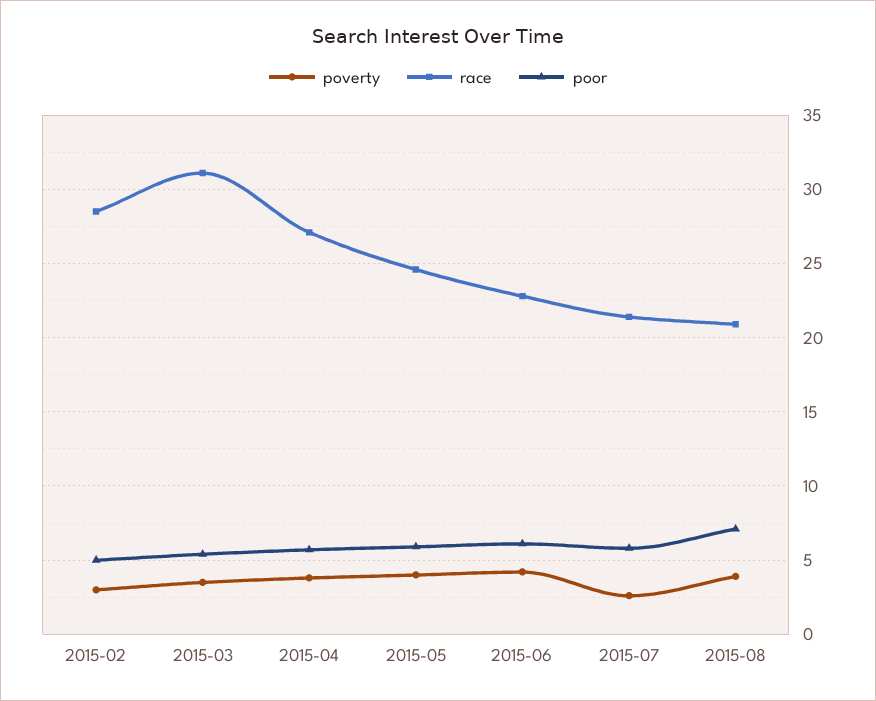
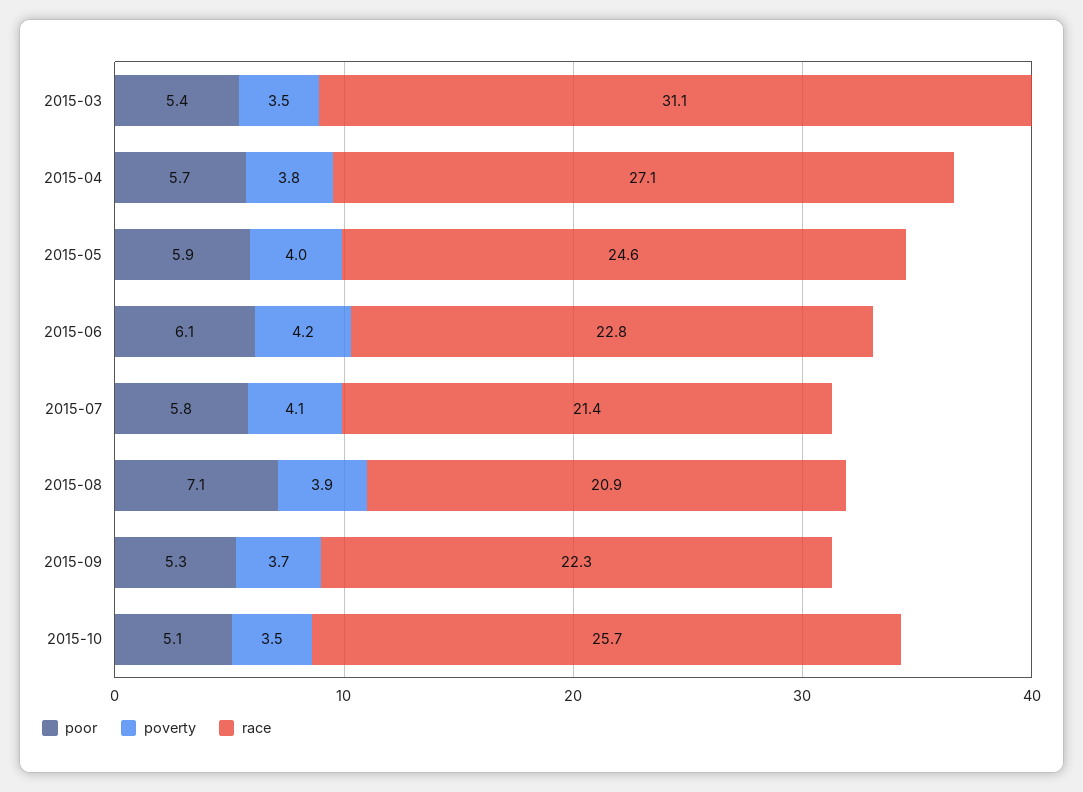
poverty, 2015-02: 3 -> none
race, 2015-02: 28.5 -> none
poor, 2015-02: 5 -> none
poverty, 2015-07: 2.5 -> 4.1
poor, 2015-09: none -> 5.3
poverty, 2015-09: none -> 3.7
race, 2015-09: none -> 22.3
poor, 2015-10: none -> 5.1
poverty, 2015-10: none -> 3.5
race, 2015-10: none -> 25.7

